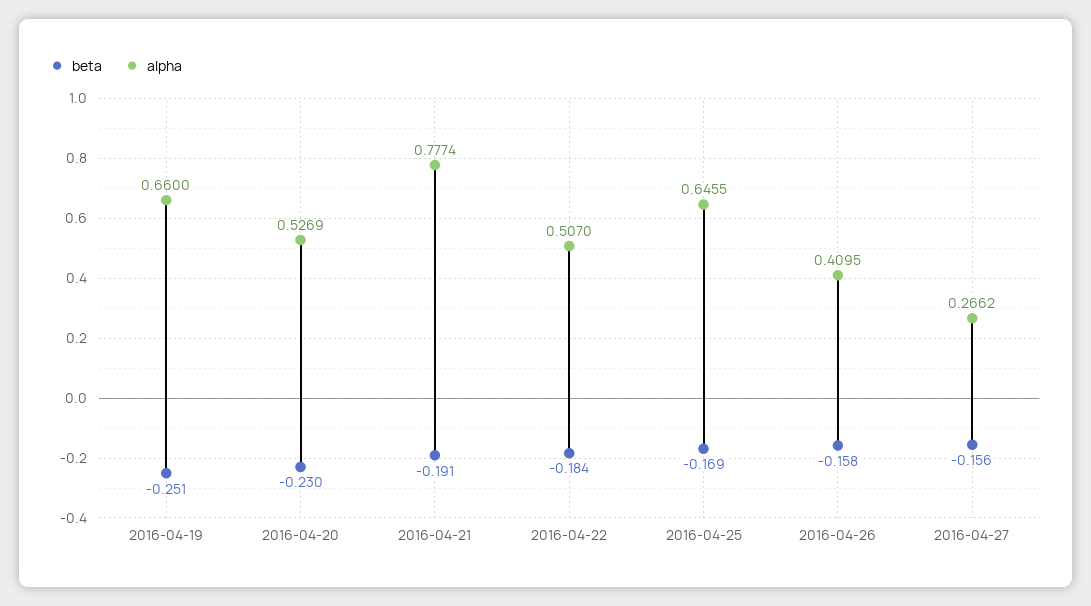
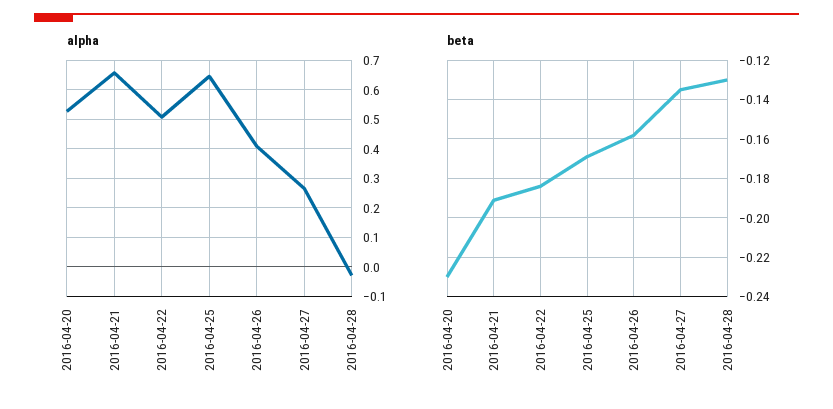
beta, 2016-04-19: -0.251 -> none
alpha, 2016-04-19: 0.66 -> none
alpha, 2016-04-21: 0.7774 -> 0.65
beta, 2016-04-27: -0.156 -> -0.135
alpha, 2016-04-28: none -> -0.025
beta, 2016-04-28: none -> -0.13

